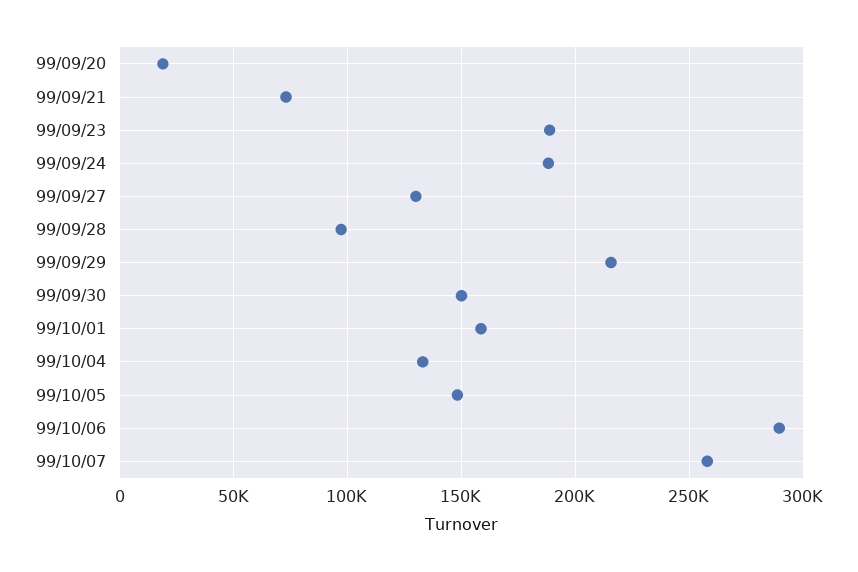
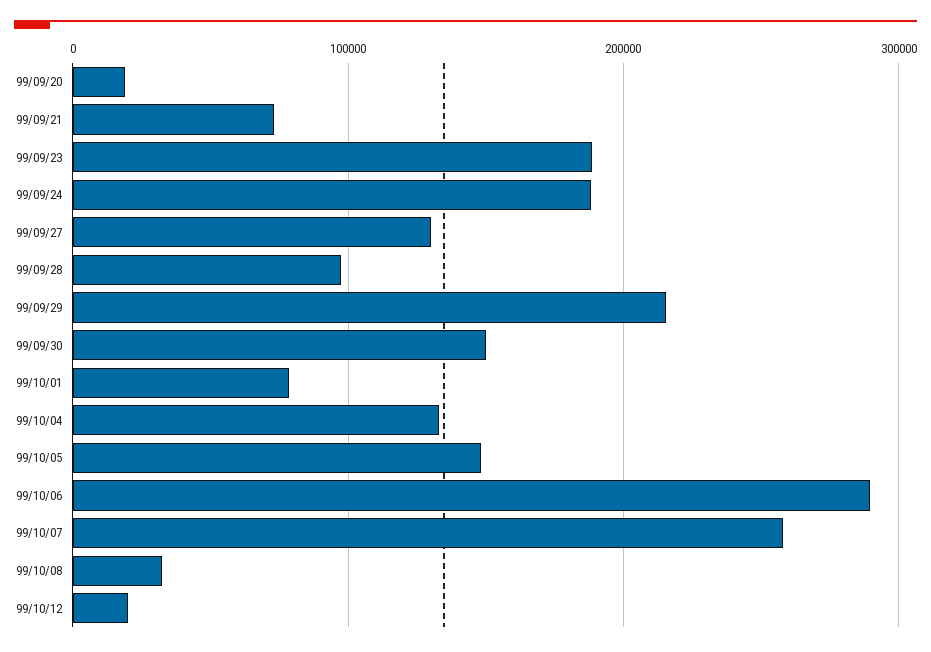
99/10/01: 160000 -> 80000
99/10/08: none -> 30000
99/10/12: none -> 20000

